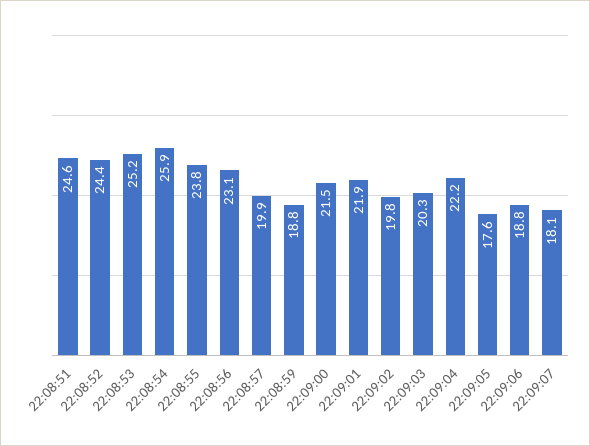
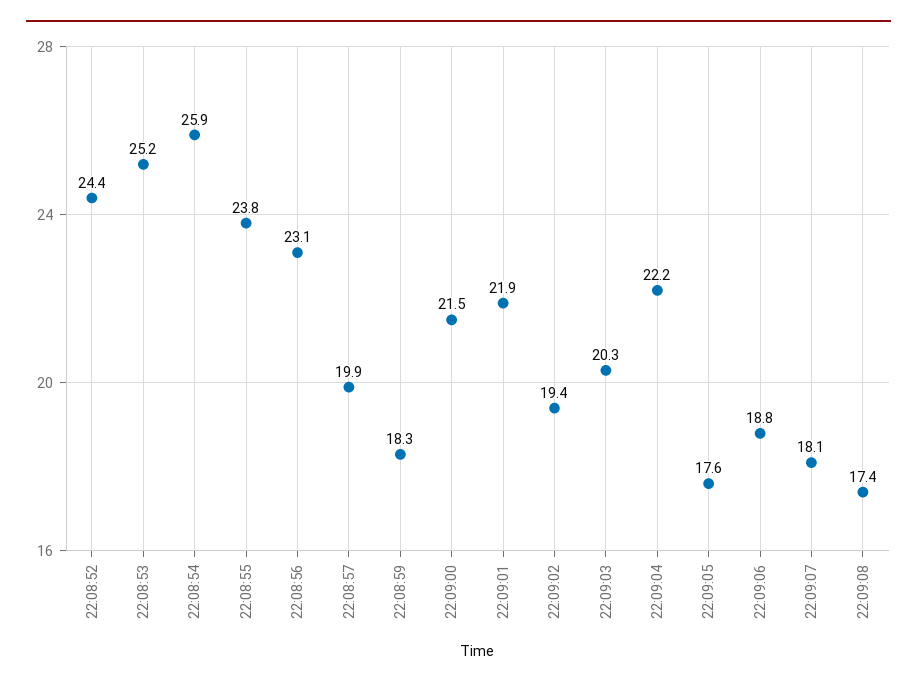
22:08:51: 24.6 -> none
22:08:59: 18.8 -> 18.3
22:09:02: 19.8 -> 19.4
22:09:08: none -> 17.4

